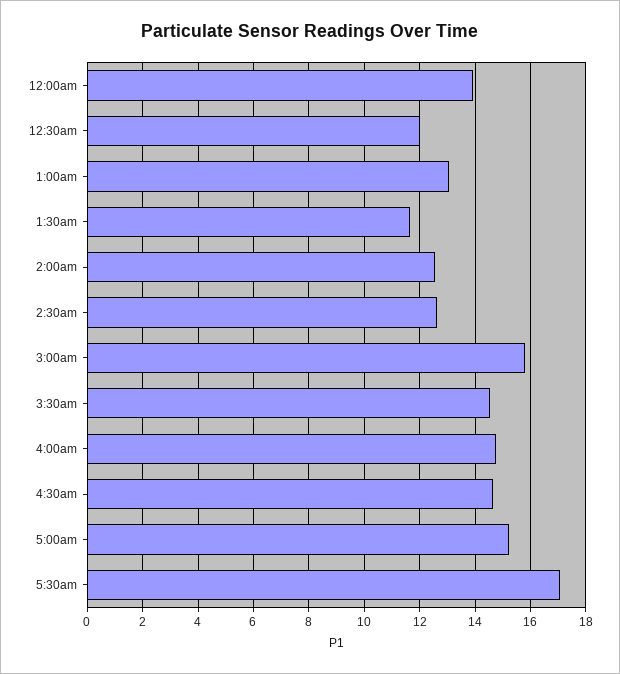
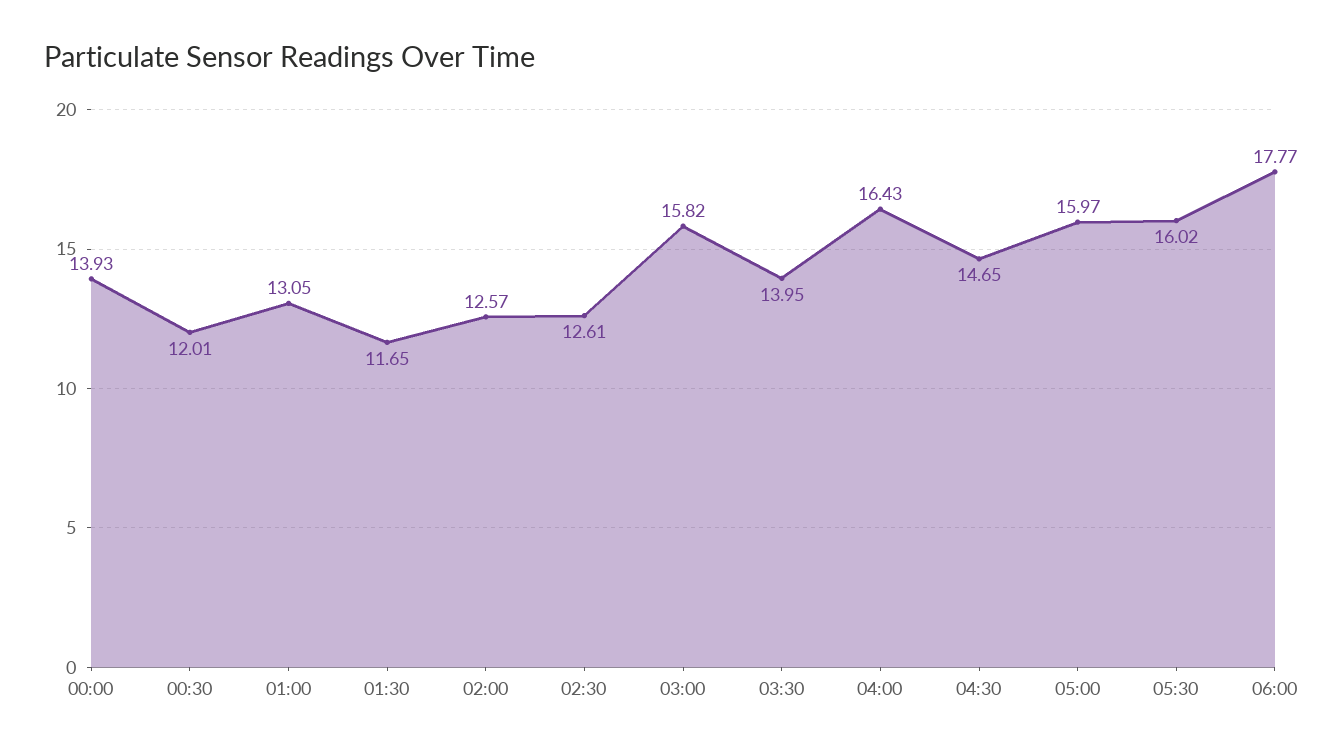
3:30am: 14.5 -> 13.95
4:00am: 14.75 -> 16.43
5:00am: 15.25 -> 15.97
5:30am: 17 -> 16.02
06:00: none -> 17.77

